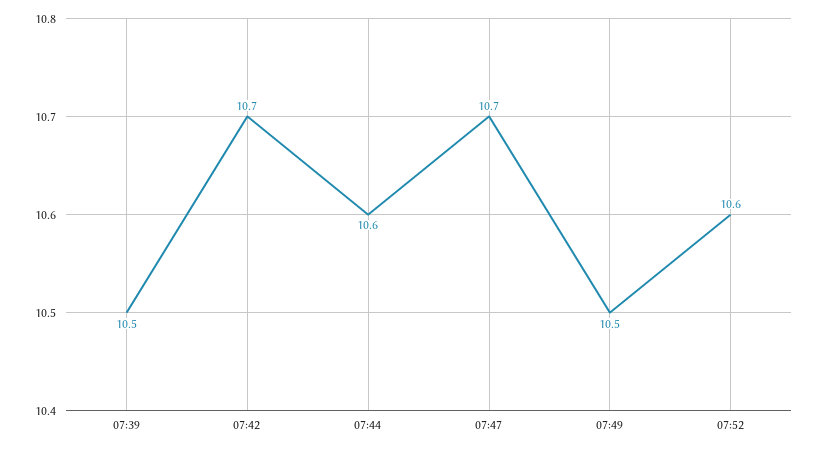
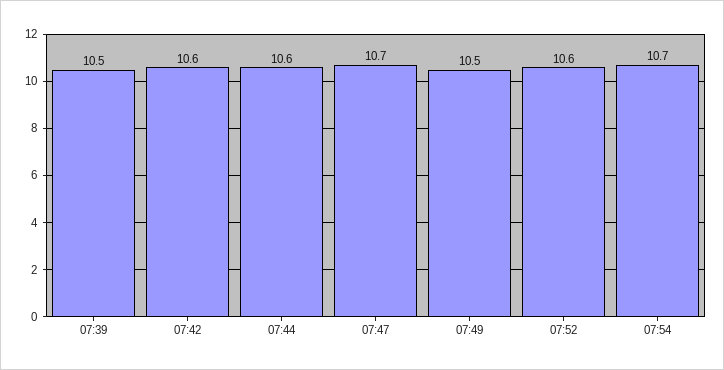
07:42: 10.7 -> 10.6
07:54: none -> 10.7

